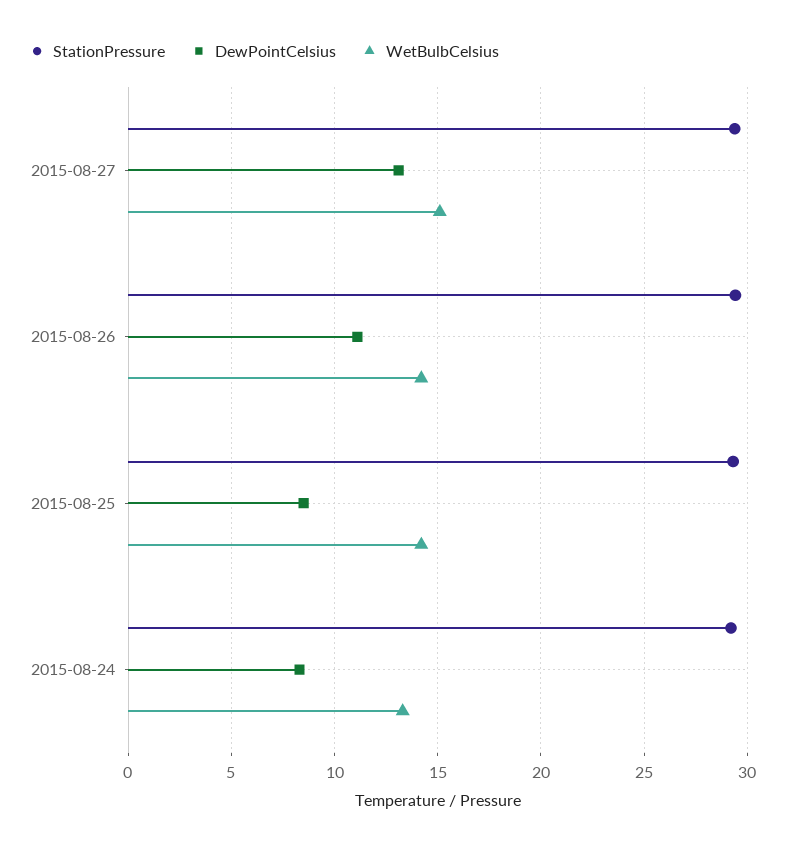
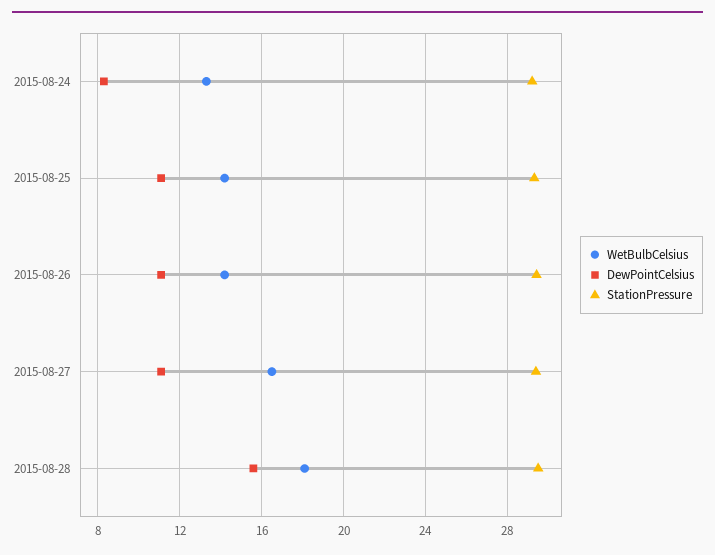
DewPointCelsius, 2015-08-27: 13 -> 11
WetBulbCelsius, 2015-08-27: 15 -> 16.5
DewPointCelsius, 2015-08-25: 8.5 -> 11
WetBulbCelsius, 2015-08-28: none -> 18
DewPointCelsius, 2015-08-28: none -> 15.5
StationPressure, 2015-08-28: none -> 29.5

